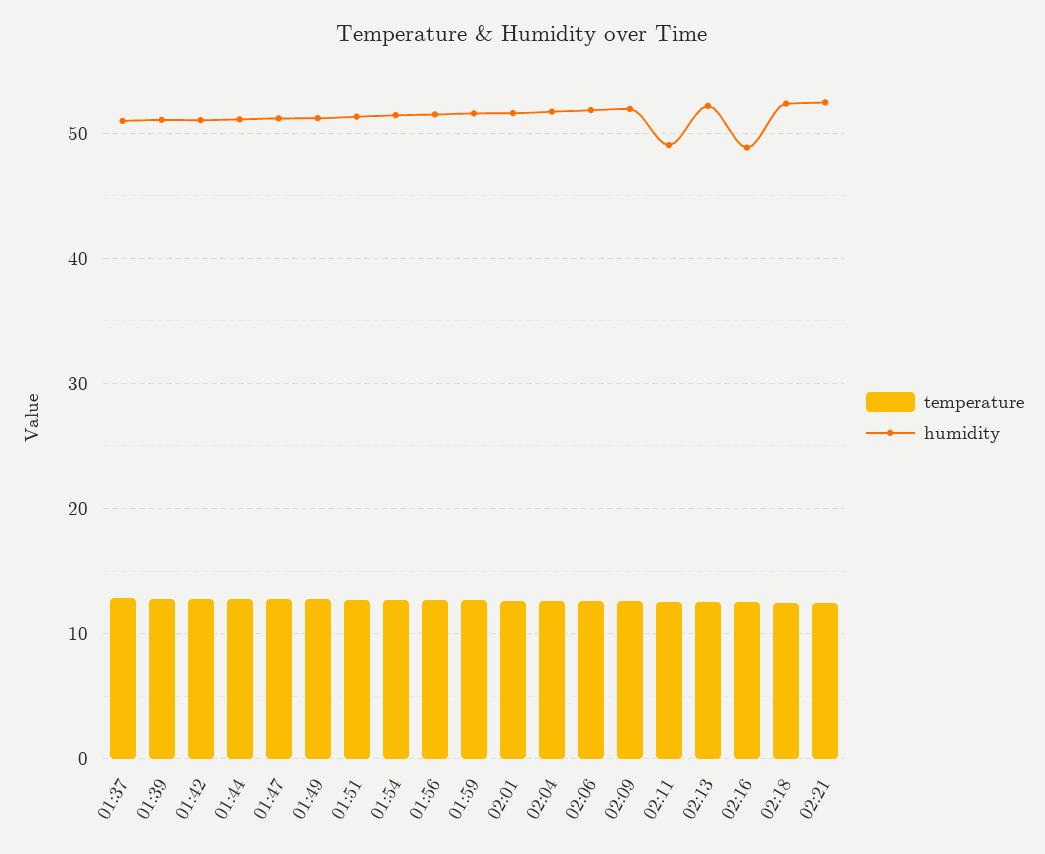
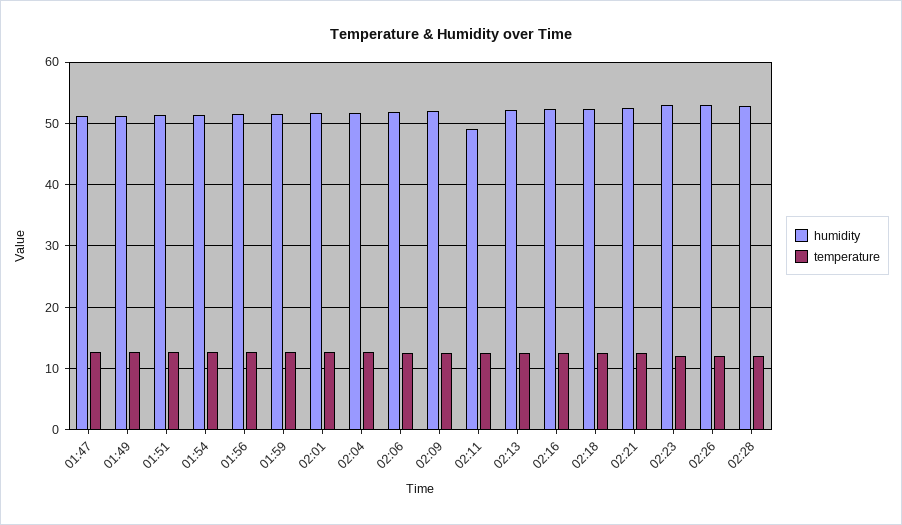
temperature, 01:37: 13 -> none
humidity, 01:37: 51 -> none
temperature, 01:39: 13 -> none
humidity, 01:39: 51 -> none
temperature, 01:42: 13 -> none
humidity, 01:42: 51 -> none
temperature, 01:44: 13 -> none
humidity, 01:44: 51 -> none
humidity, 02:16: 49 -> 52
humidity, 02:23: none -> 53
temperature, 02:23: none -> 12
humidity, 02:26: none -> 53
temperature, 02:26: none -> 12
humidity, 02:28: none -> 53
temperature, 02:28: none -> 12

